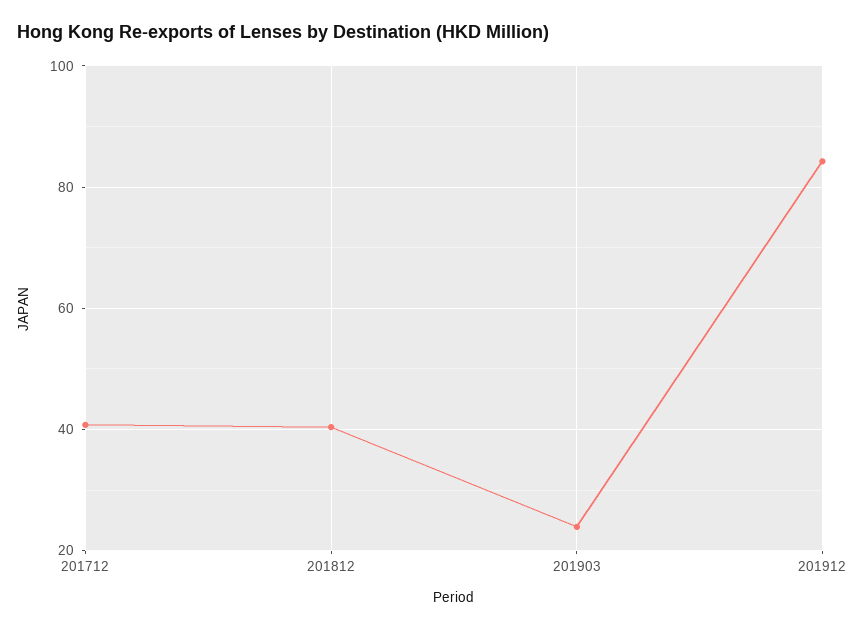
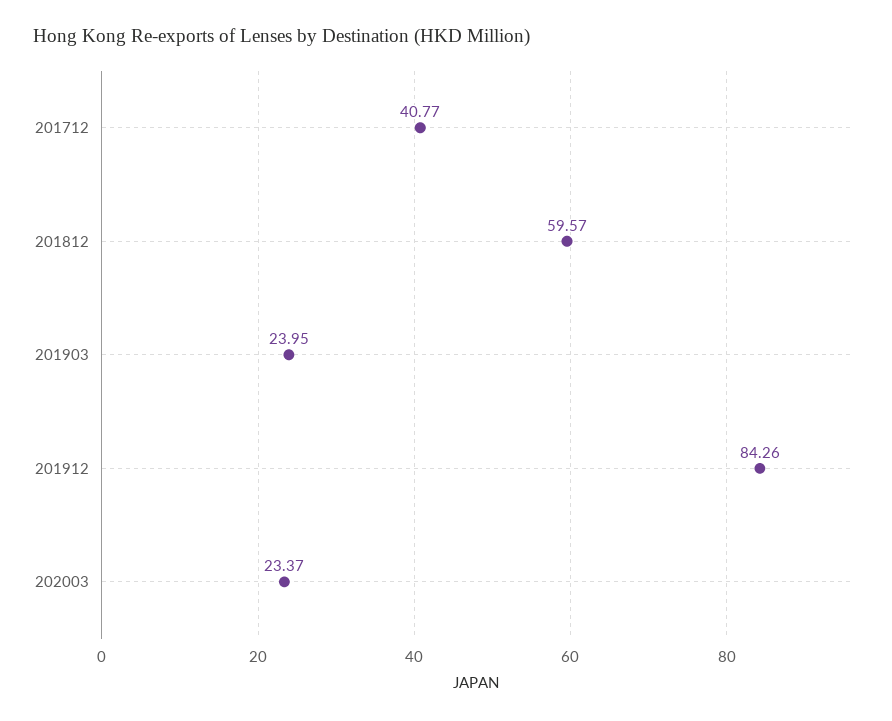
201812: 40 -> 59.57
202003: none -> 23.37

